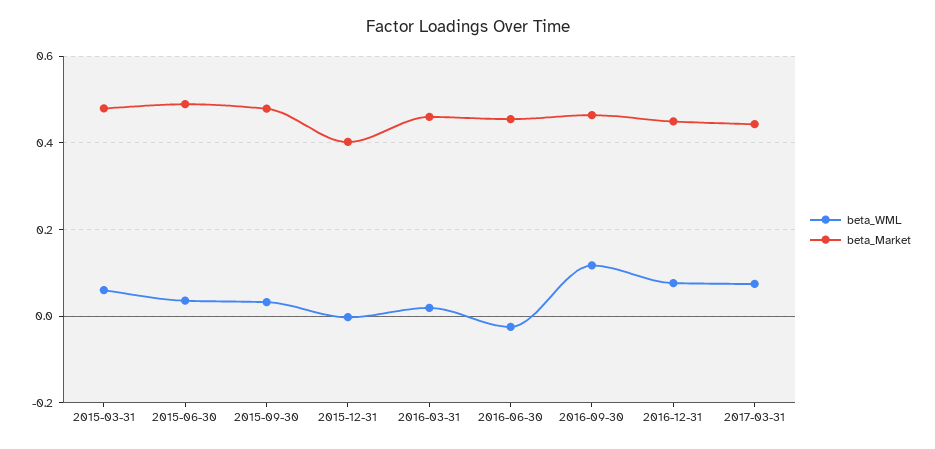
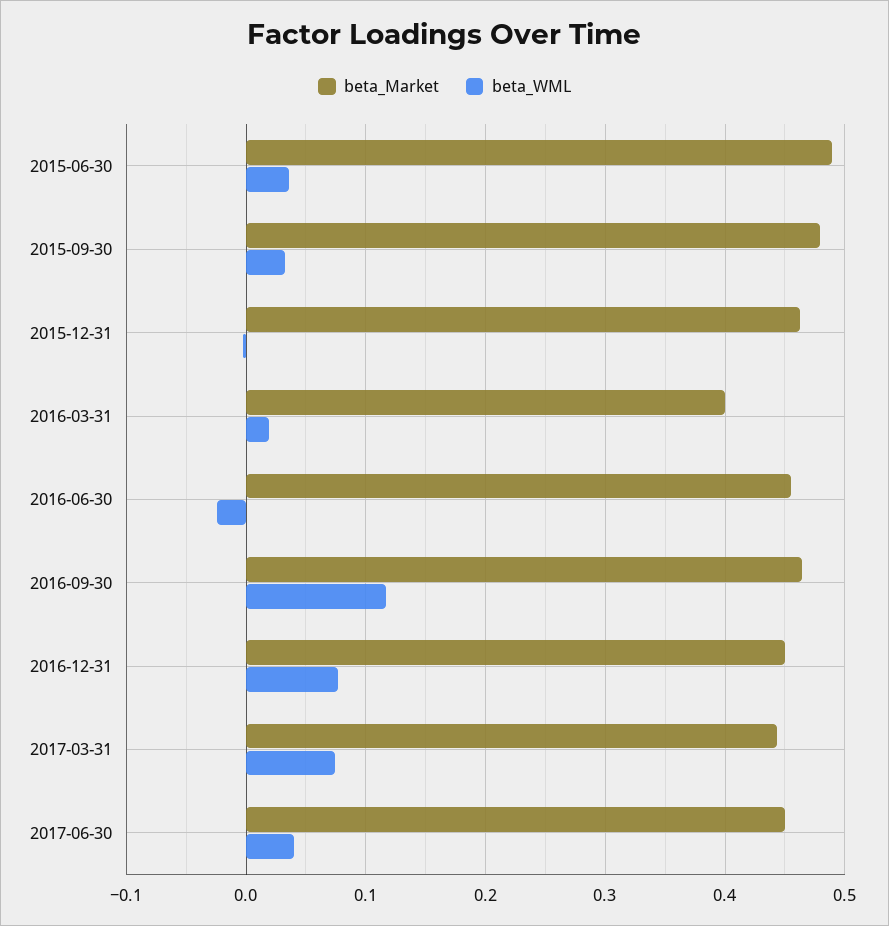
beta_WML, 2015-03-31: 0.06 -> none
beta_Market, 2015-03-31: 0.48 -> none
beta_Market, 2015-12-31: 0.4 -> 0.46
beta_Market, 2016-03-31: 0.46 -> 0.4
beta_Market, 2017-06-30: none -> 0.45
beta_WML, 2017-06-30: none -> 0.04

